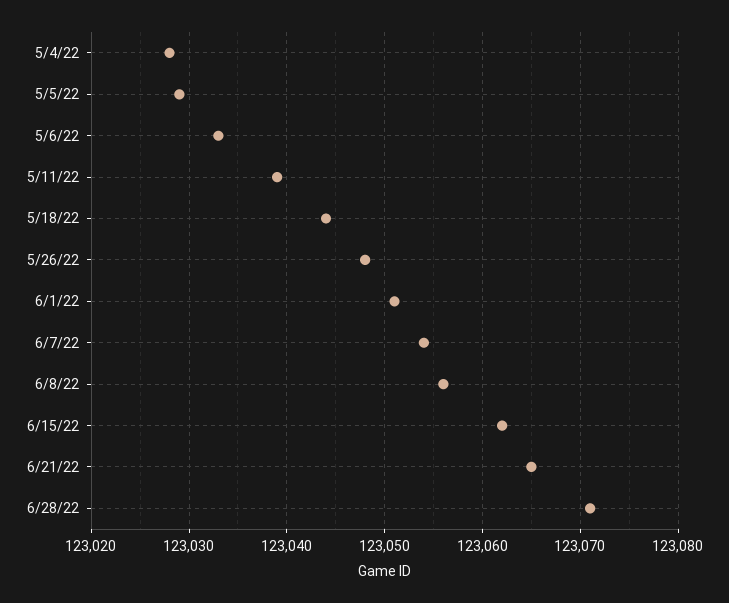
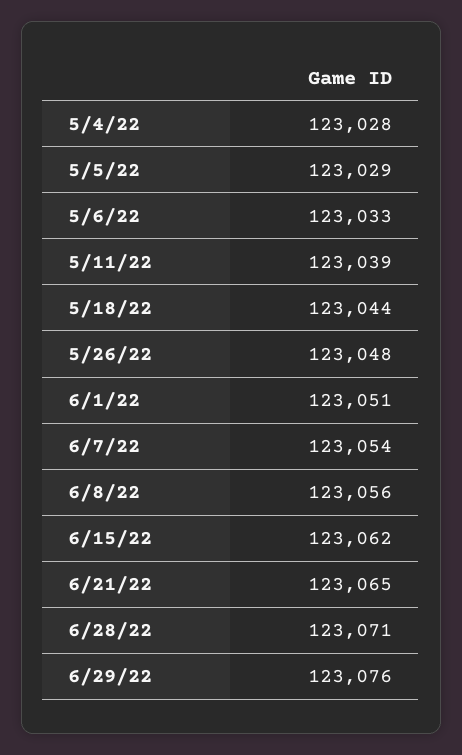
6/29/22: none -> 123076

